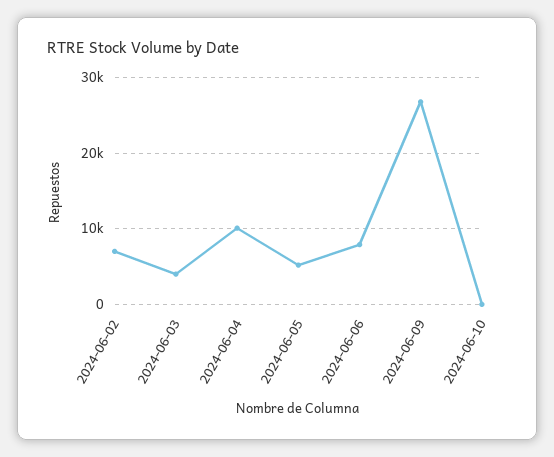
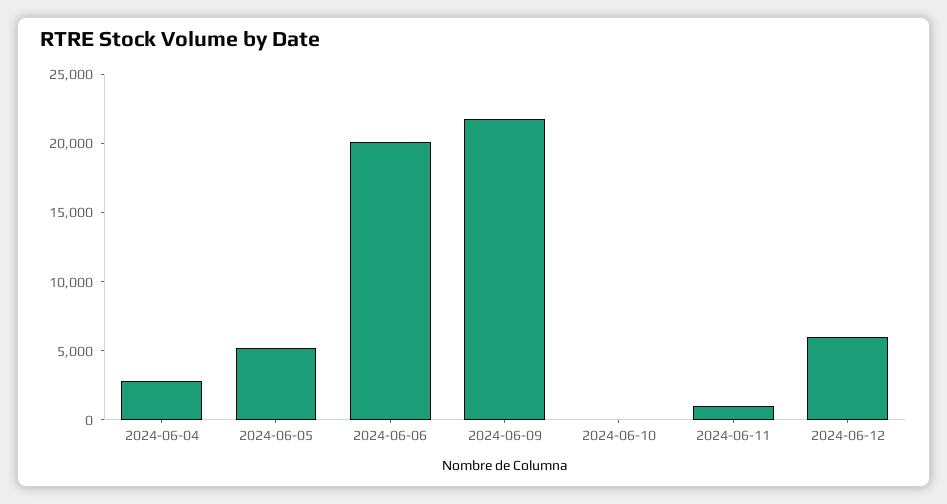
2024-06-02: 7000 -> none
2024-06-03: 4000 -> none
2024-06-04: 10000 -> 3000
2024-06-06: 8000 -> 20000
2024-06-09: 27000 -> 22000
2024-06-11: none -> 1000
2024-06-12: none -> 6000

